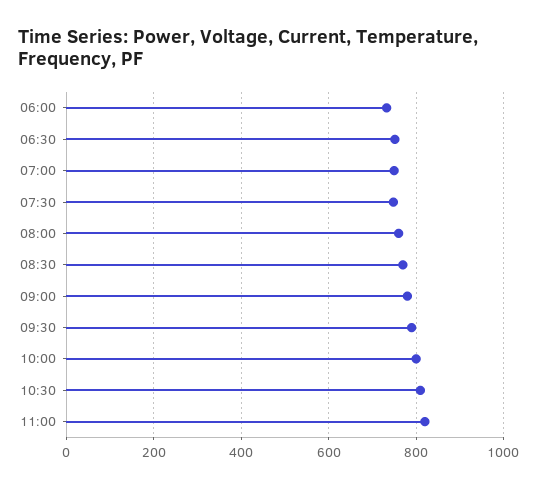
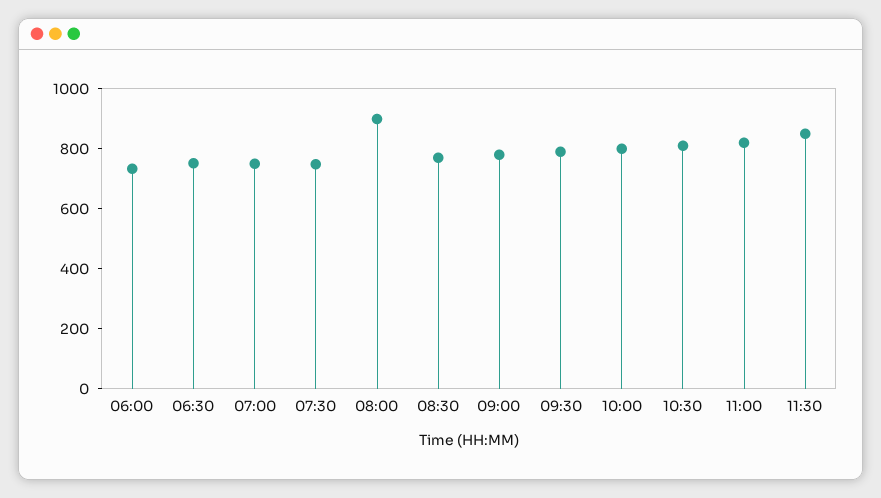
08:00: 760 -> 900
11:30: none -> 850

